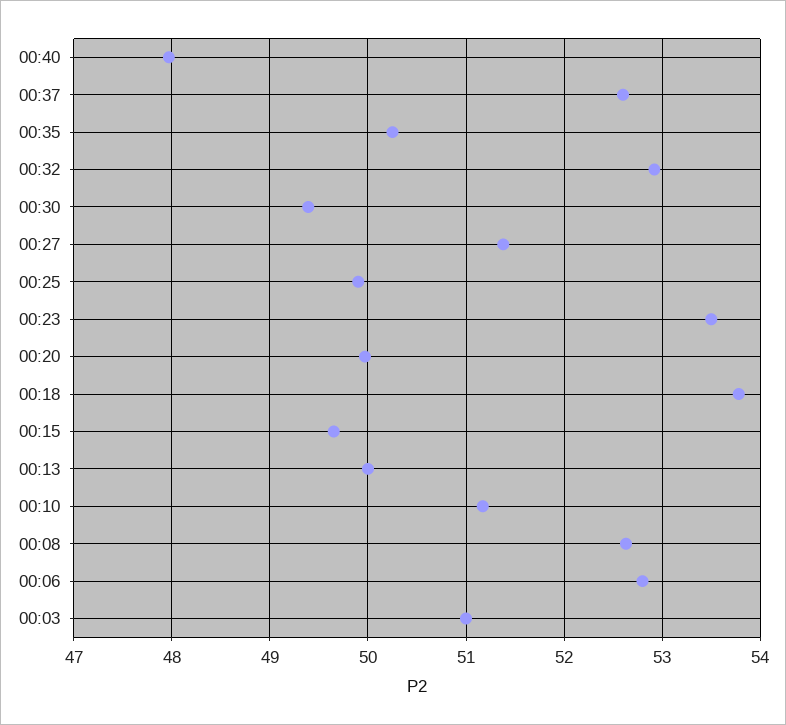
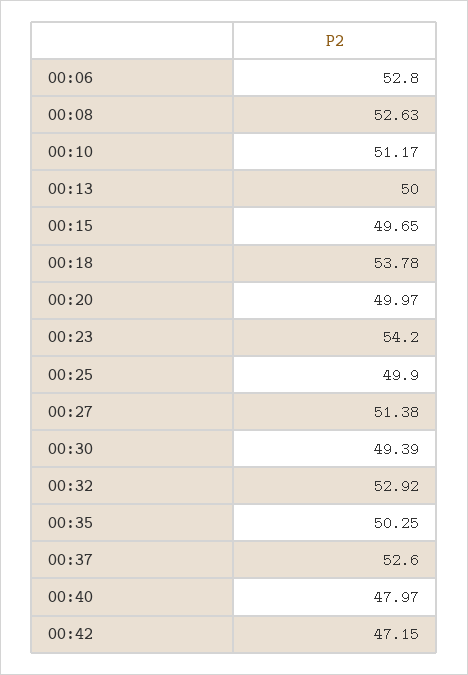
00:23: 53.5 -> 54.2
00:03: 51 -> none
00:42: none -> 47.15

